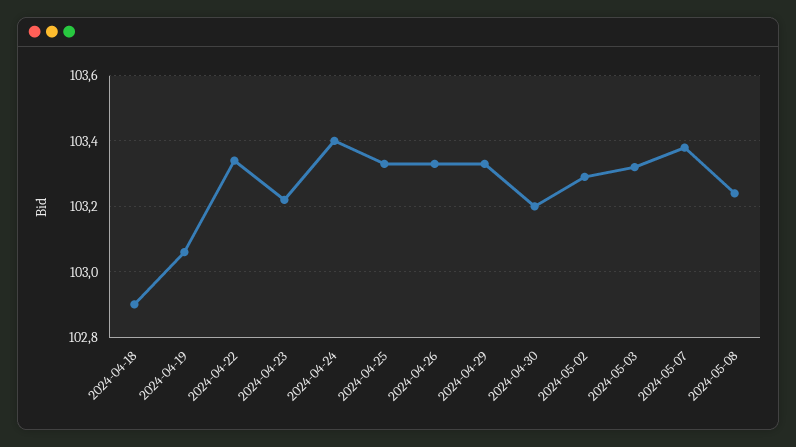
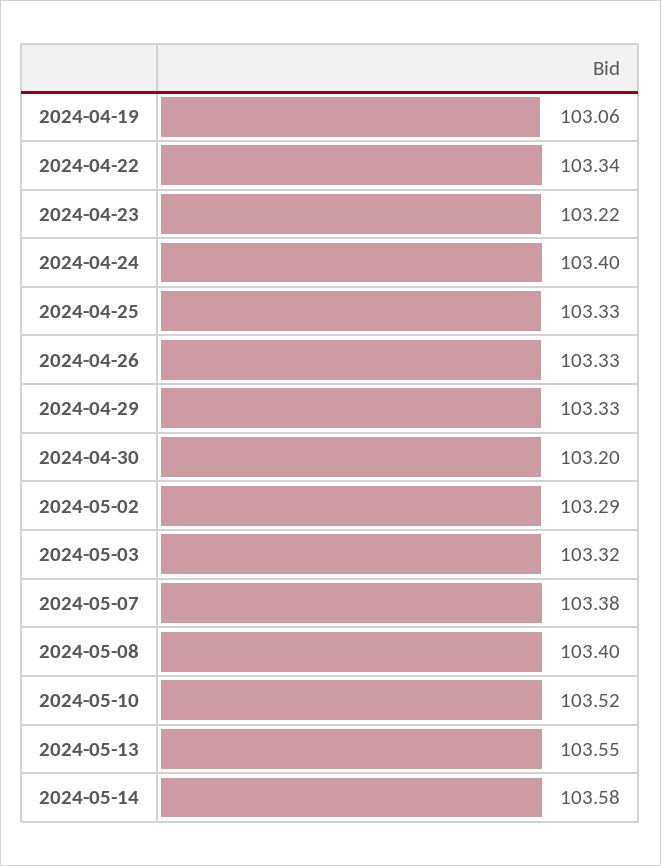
2024-04-18: 102.9 -> none
2024-05-08: 103.25 -> 103.4
2024-05-10: none -> 103.52
2024-05-13: none -> 103.55
2024-05-14: none -> 103.58

